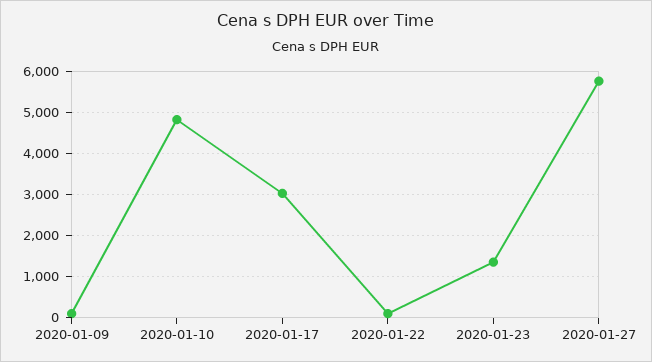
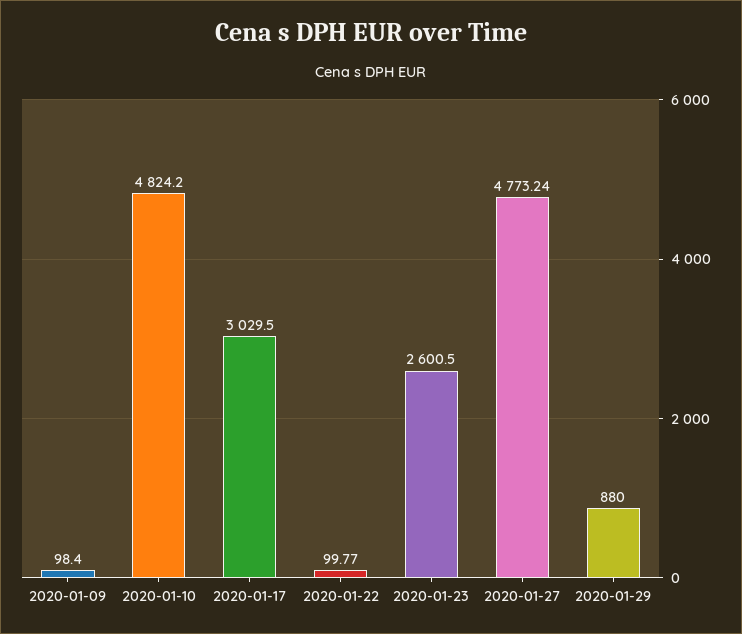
2020-01-23: 1400 -> 2600.5
2020-01-27: 5800 -> 4773.24
2020-01-29: none -> 880

